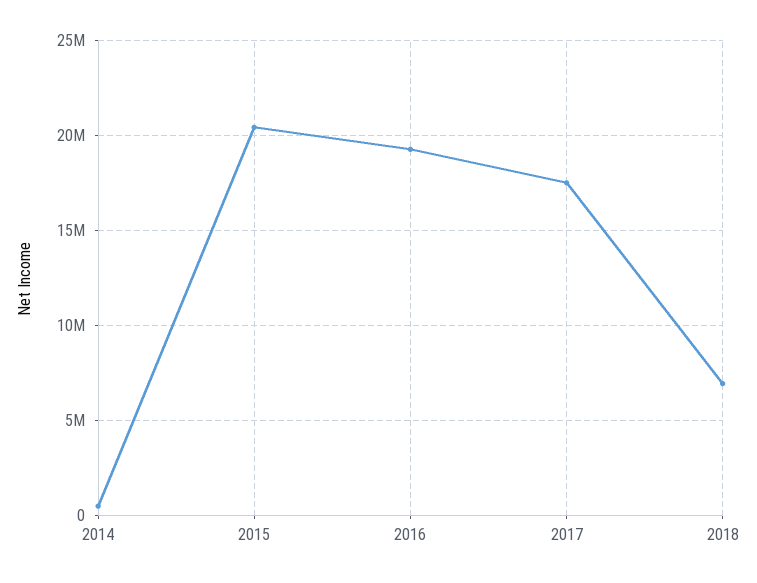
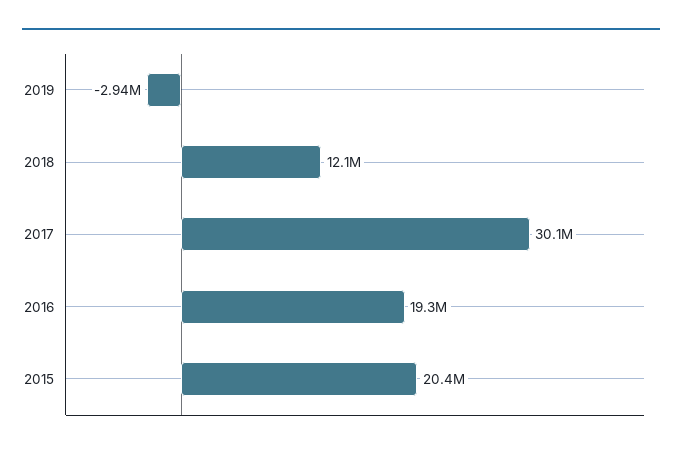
2014: 500000 -> none
2017: 17500000 -> 30100000
2018: 7000000 -> 12100000
2019: none -> -2940000

